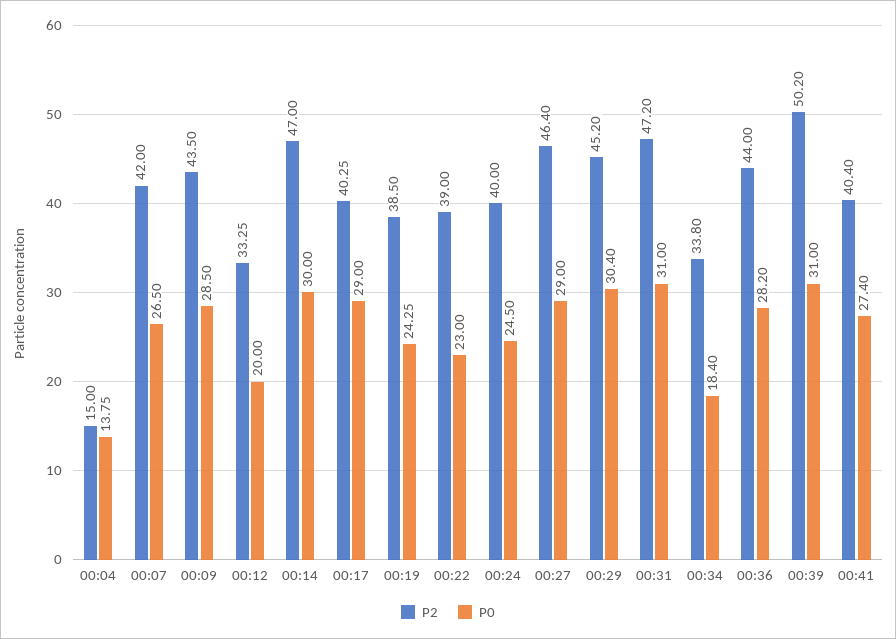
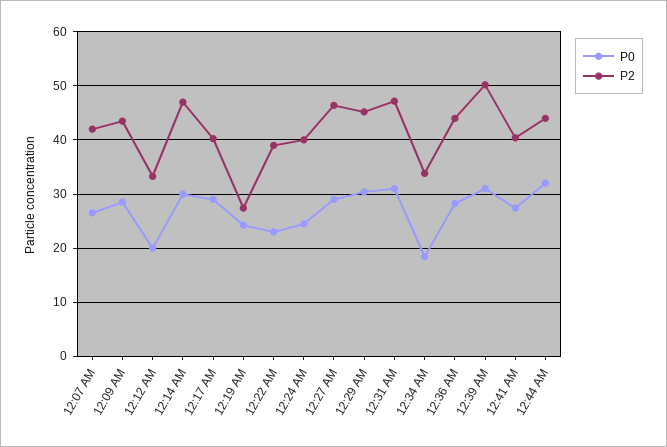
P2, 00:04: 15 -> none
P0, 00:04: 13.75 -> none
P2, 00:19: 38.5 -> 28
P0, 12:44 AM: none -> 32
P2, 12:44 AM: none -> 44

